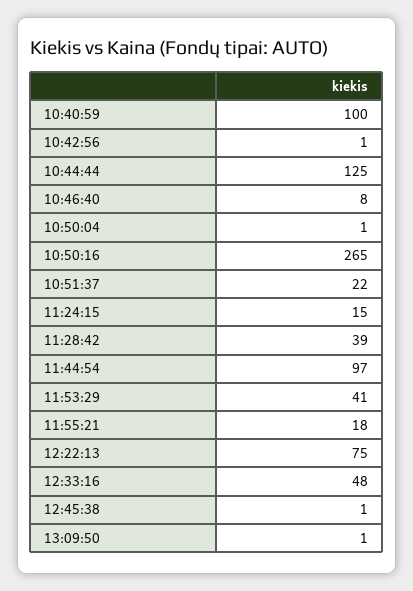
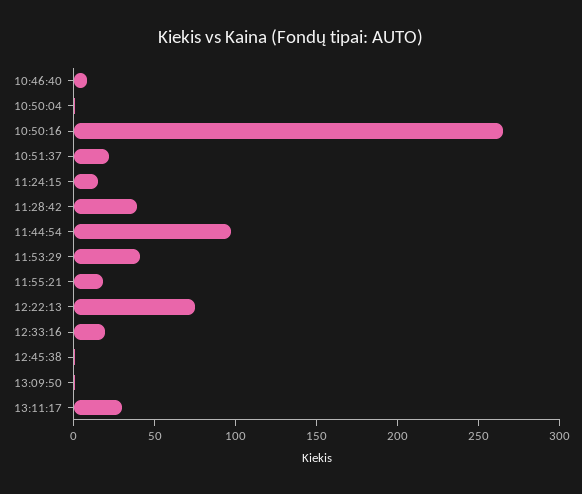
10:40:59: 100 -> none
10:42:56: 1 -> none
10:44:44: 125 -> none
12:33:16: 48 -> 20
13:11:17: none -> 30

